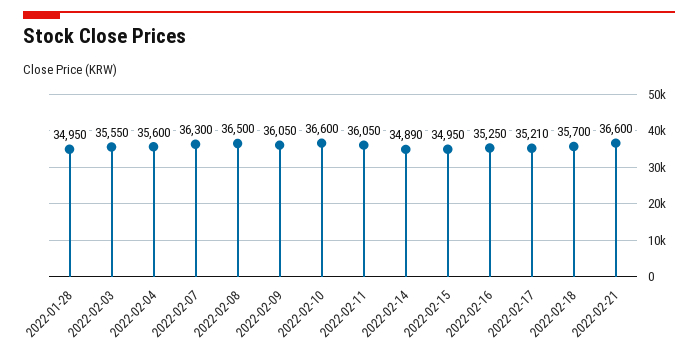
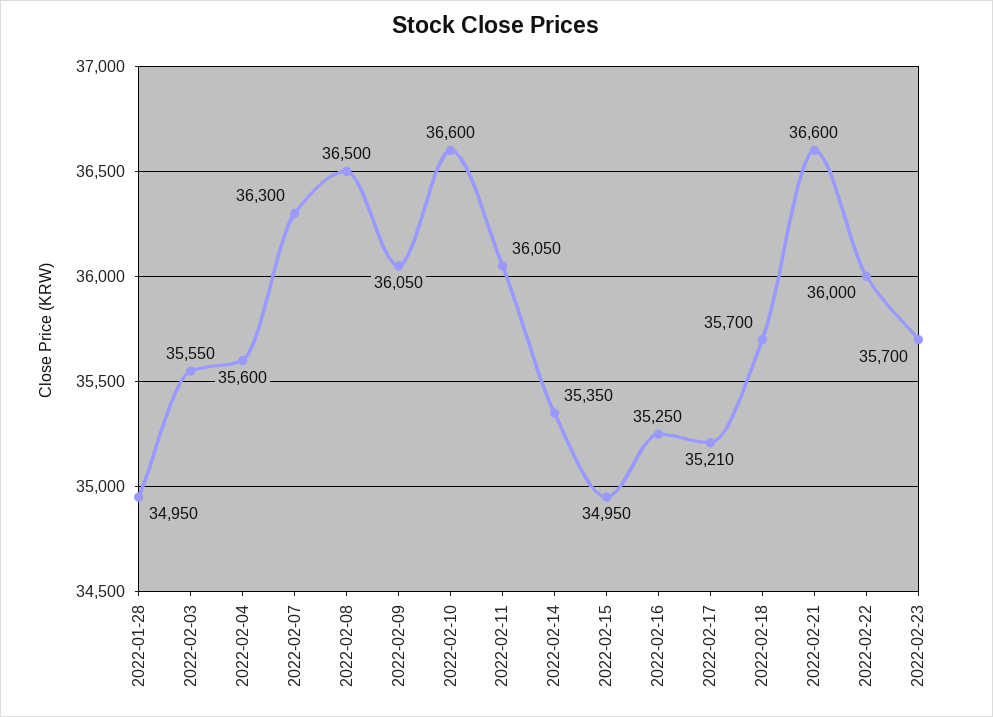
2022-02-14: 34890 -> 35350
2022-02-22: none -> 36000
2022-02-23: none -> 35700

